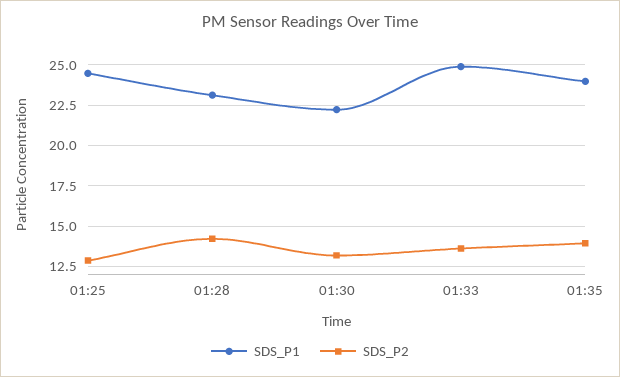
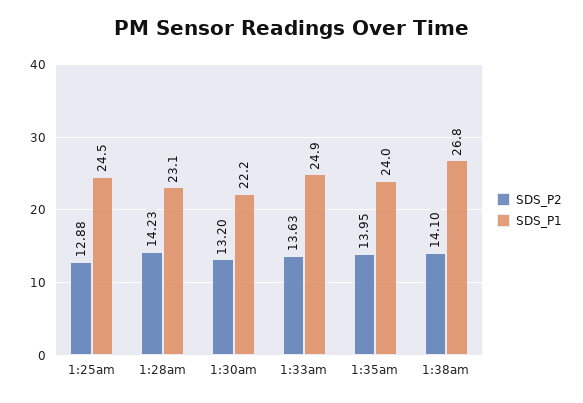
SDS_P2, 1:38am: none -> 14.1
SDS_P1, 1:38am: none -> 26.8

